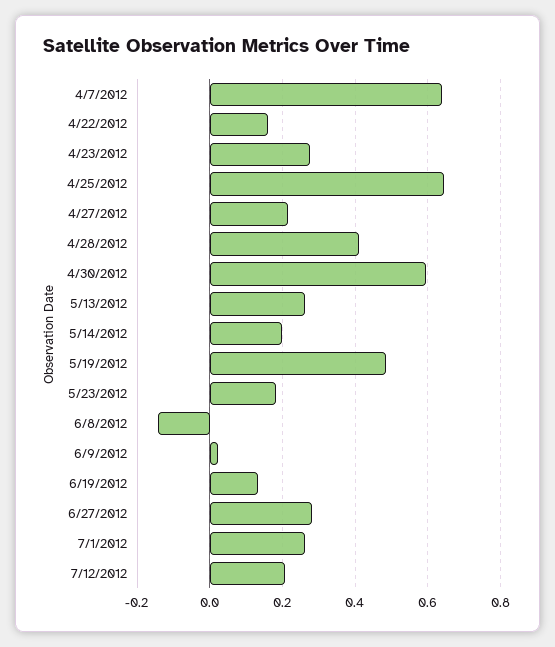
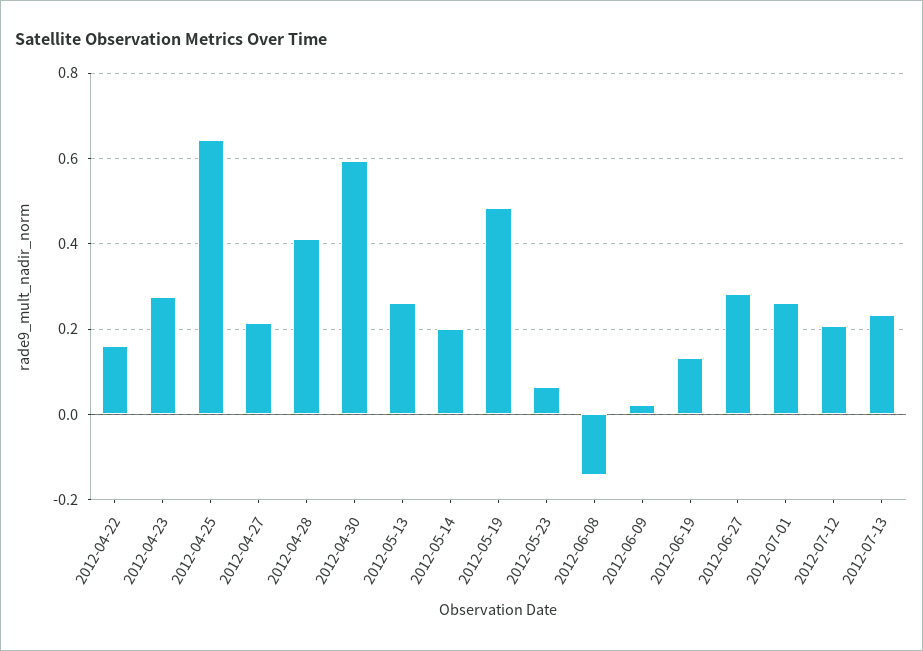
4/7/2012: 0.64 -> none
5/23/2012: 0.18 -> 0.06
2012-07-13: none -> 0.24

